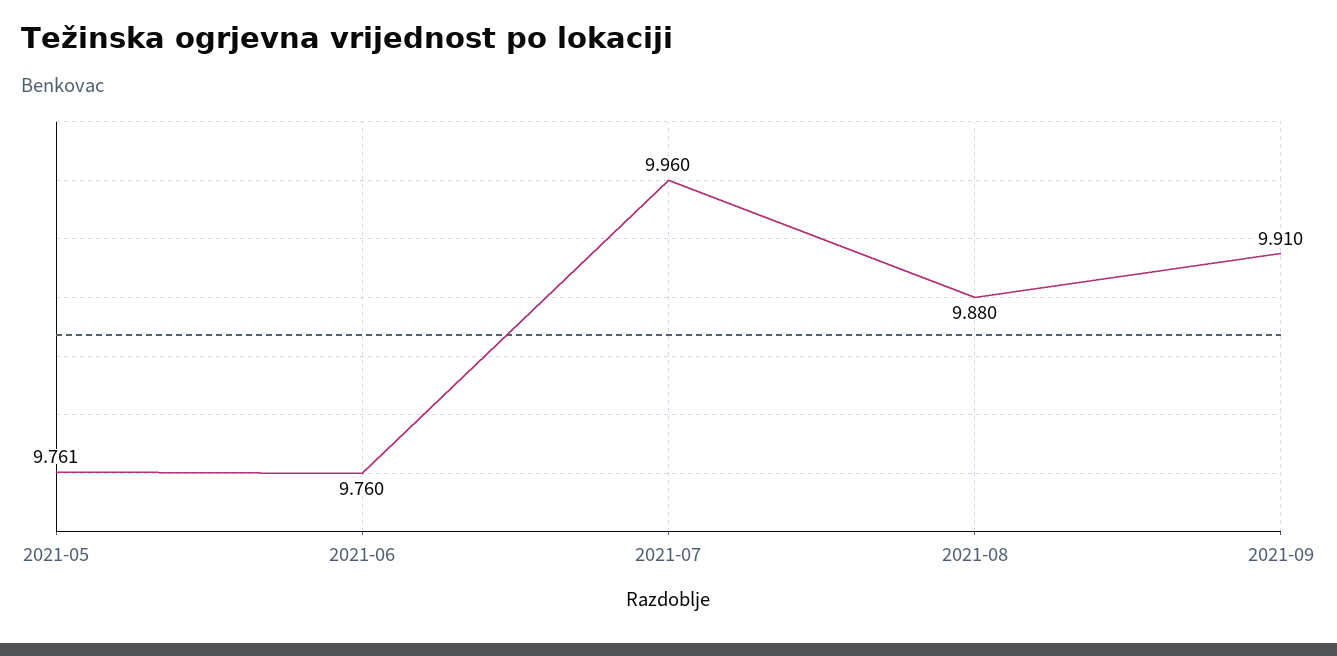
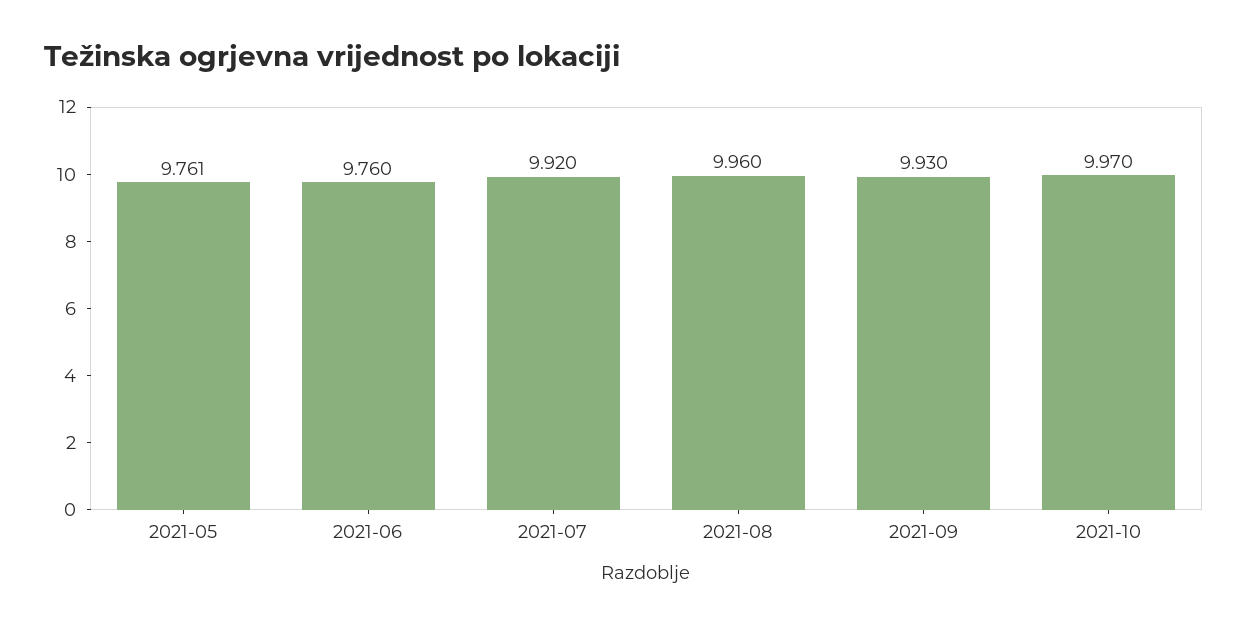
2021-07: 9.96 -> 9.92
2021-08: 9.88 -> 9.96
2021-09: 9.91 -> 9.93
2021-10: none -> 9.97

